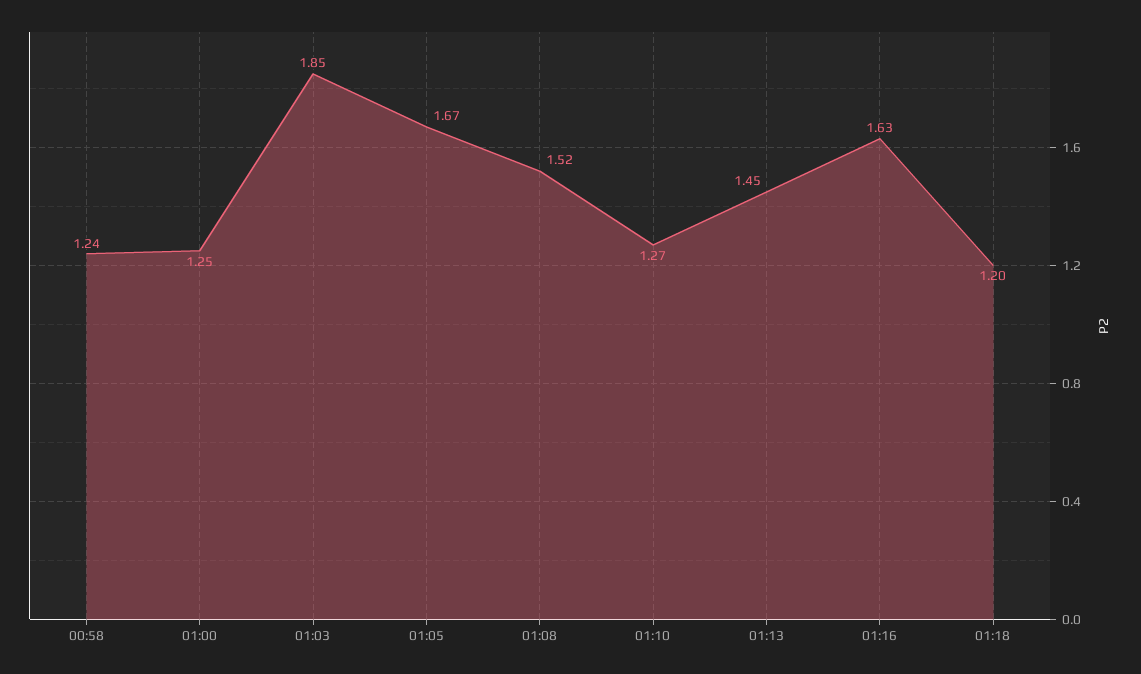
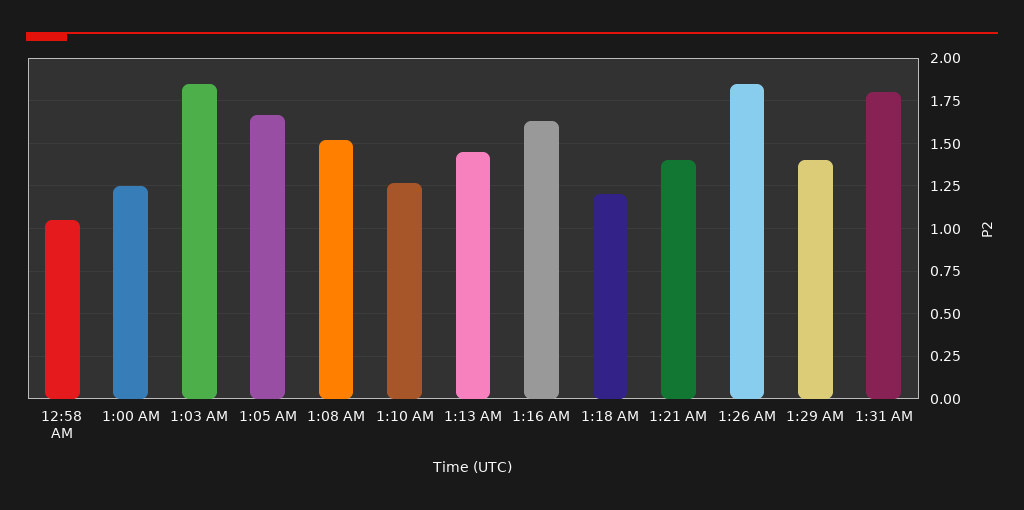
00:58: 1.24 -> 1.05
1:21 AM: none -> 1.4
1:26 AM: none -> 1.85
1:29 AM: none -> 1.4
1:31 AM: none -> 1.8

